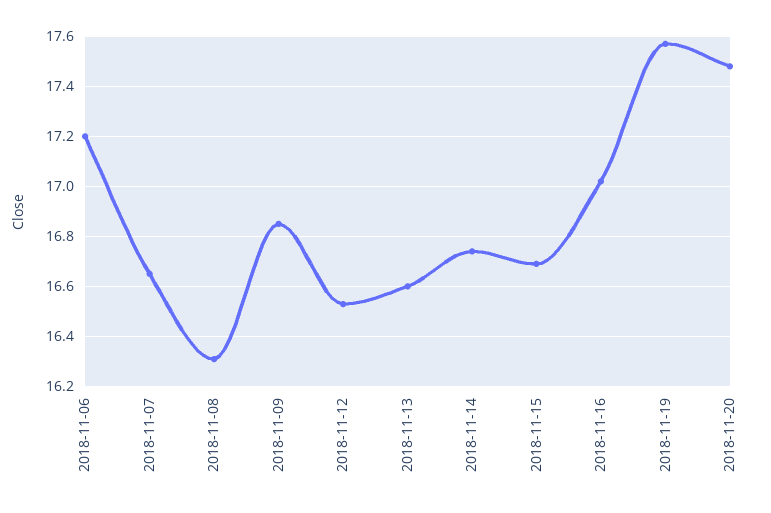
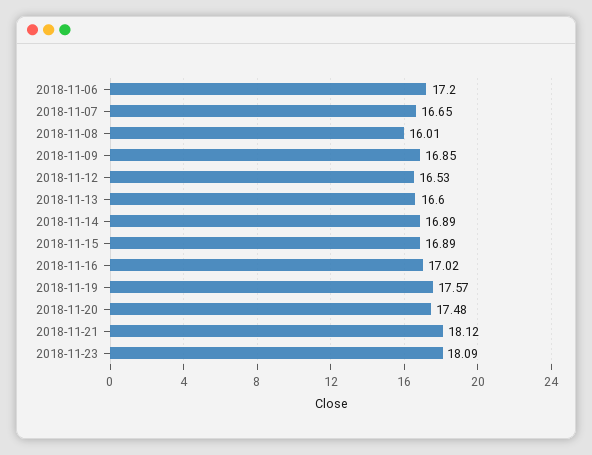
2018-11-08: 16.3 -> 16.01
2018-11-14: 16.75 -> 16.89
2018-11-15: 16.7 -> 16.89
2018-11-21: none -> 18.12
2018-11-23: none -> 18.09

